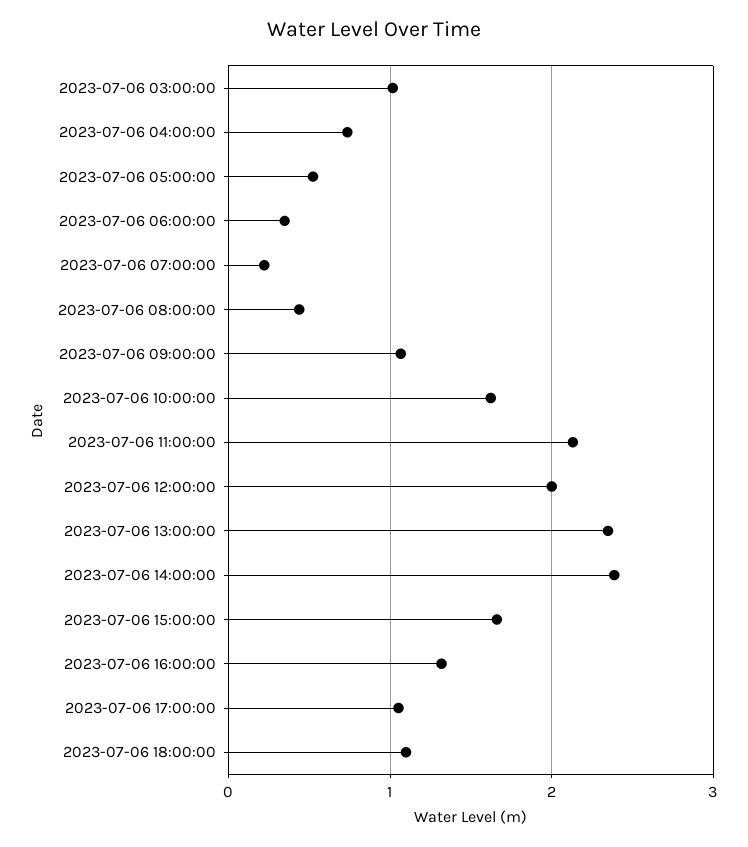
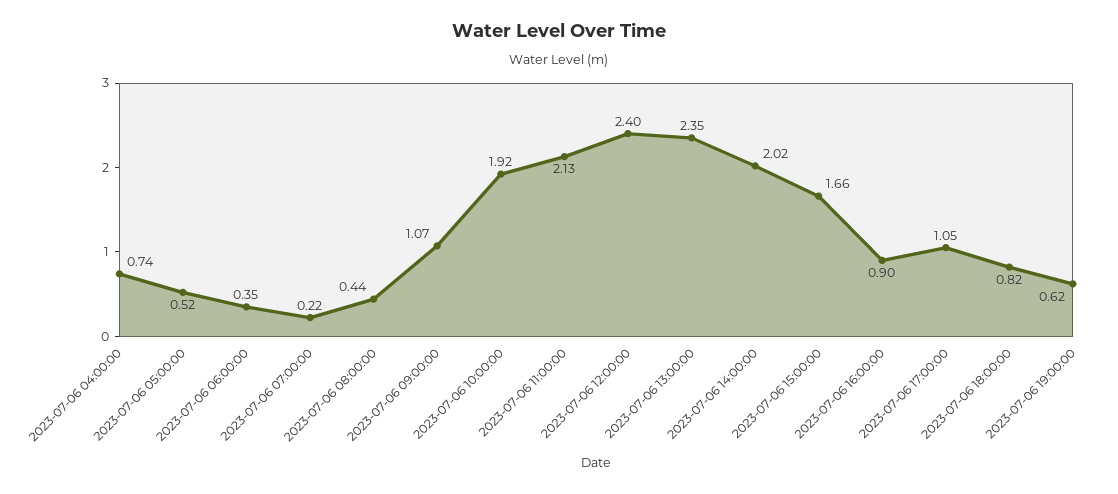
2023-07-06 03:00:00: 1 -> none
2023-07-06 10:00:00: 1.6 -> 1.92
2023-07-06 12:00:00: 2 -> 2.4
2023-07-06 14:00:00: 2.4 -> 2.02
2023-07-06 16:00:00: 1.3 -> 0.9
2023-07-06 18:00:00: 1.1 -> 0.82
2023-07-06 19:00:00: none -> 0.62

